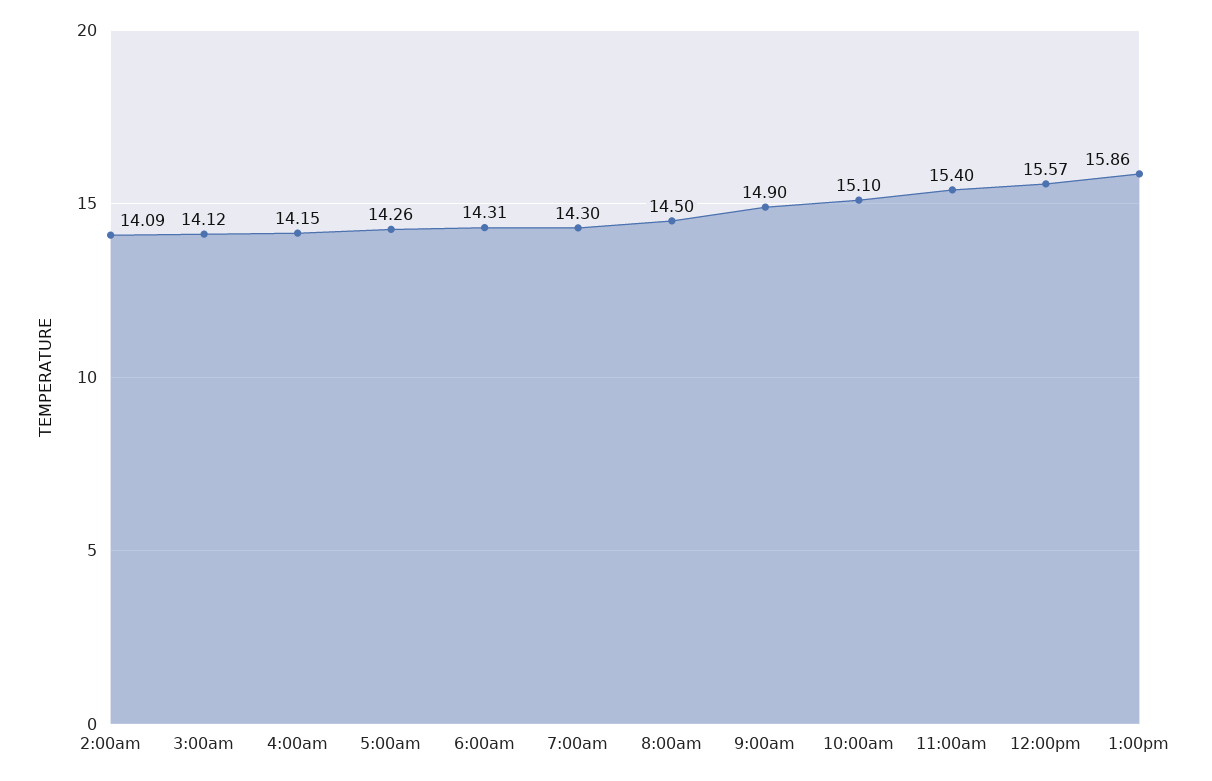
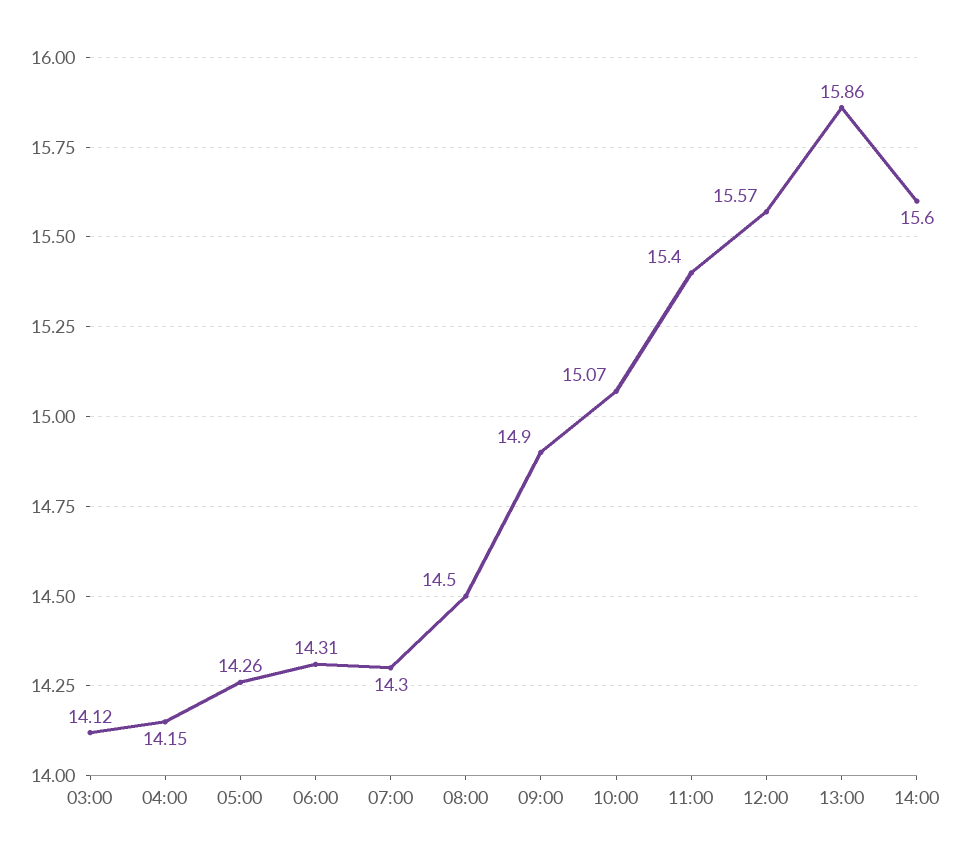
2:00am: 14.09 -> none
10:00am: 15.1 -> 15.07
14:00: none -> 15.6

